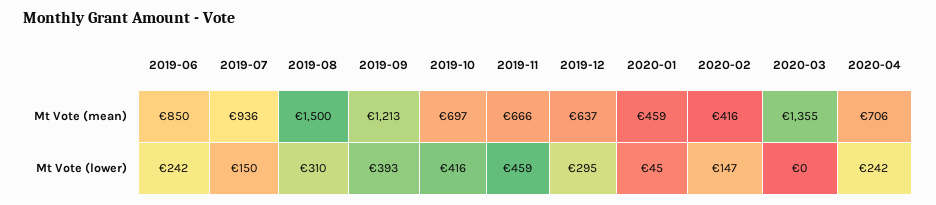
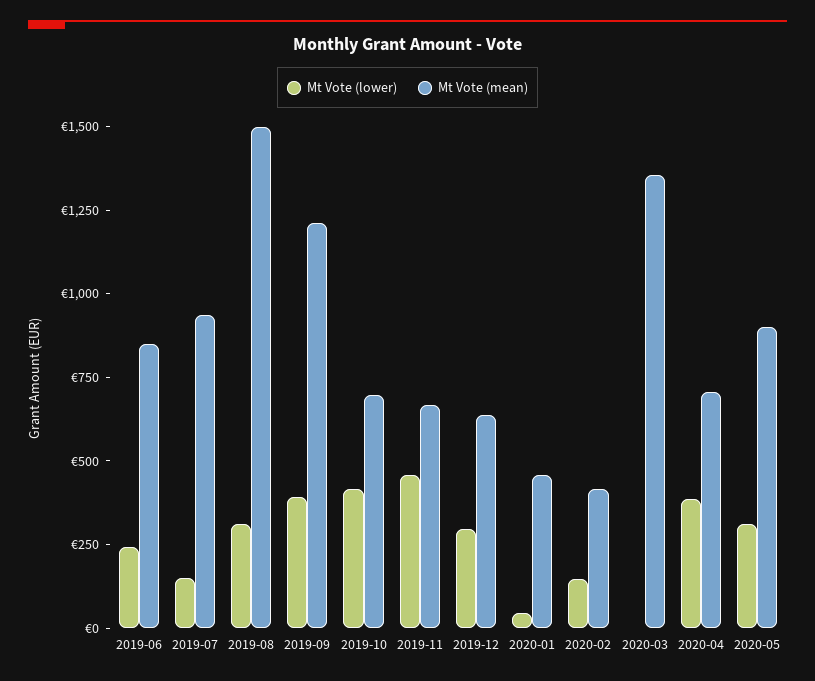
Mt Vote (lower), 2020-04: 242 -> 400
Mt Vote (lower), 2020-05: none -> 300
Mt Vote (mean), 2020-05: none -> 900

